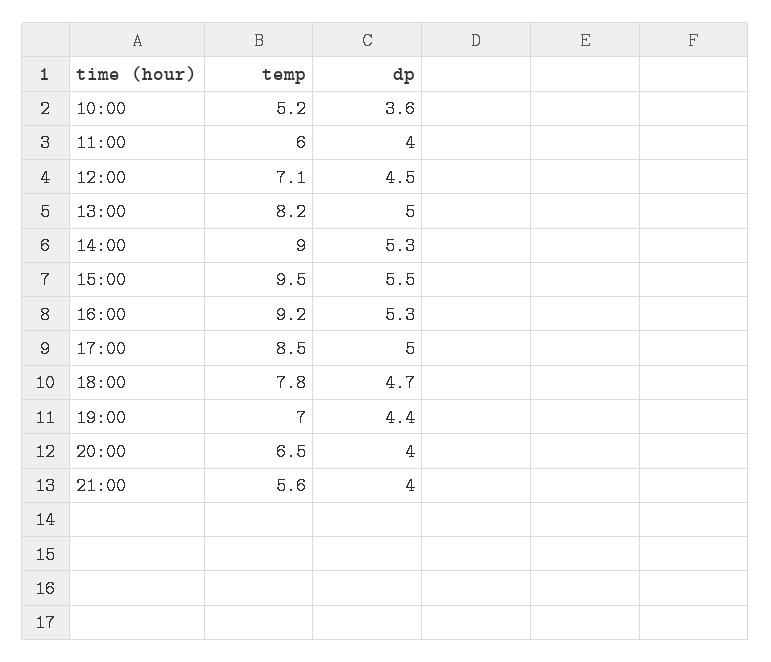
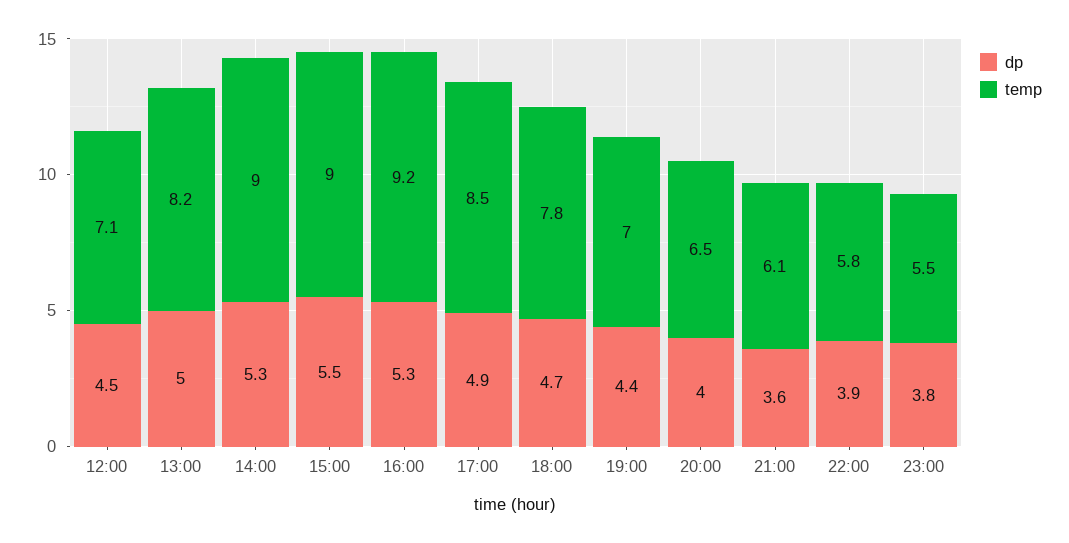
temp, 10:00: 5.2 -> none
dp, 10:00: 3.6 -> none
temp, 11:00: 6 -> none
dp, 11:00: 4 -> none
temp, 15:00: 9.5 -> 9
dp, 17:00: 5 -> 4.9
temp, 21:00: 5.6 -> 6.1
dp, 21:00: 4 -> 3.6
dp, 22:00: none -> 3.9
temp, 22:00: none -> 5.8
dp, 23:00: none -> 3.8
temp, 23:00: none -> 5.5

